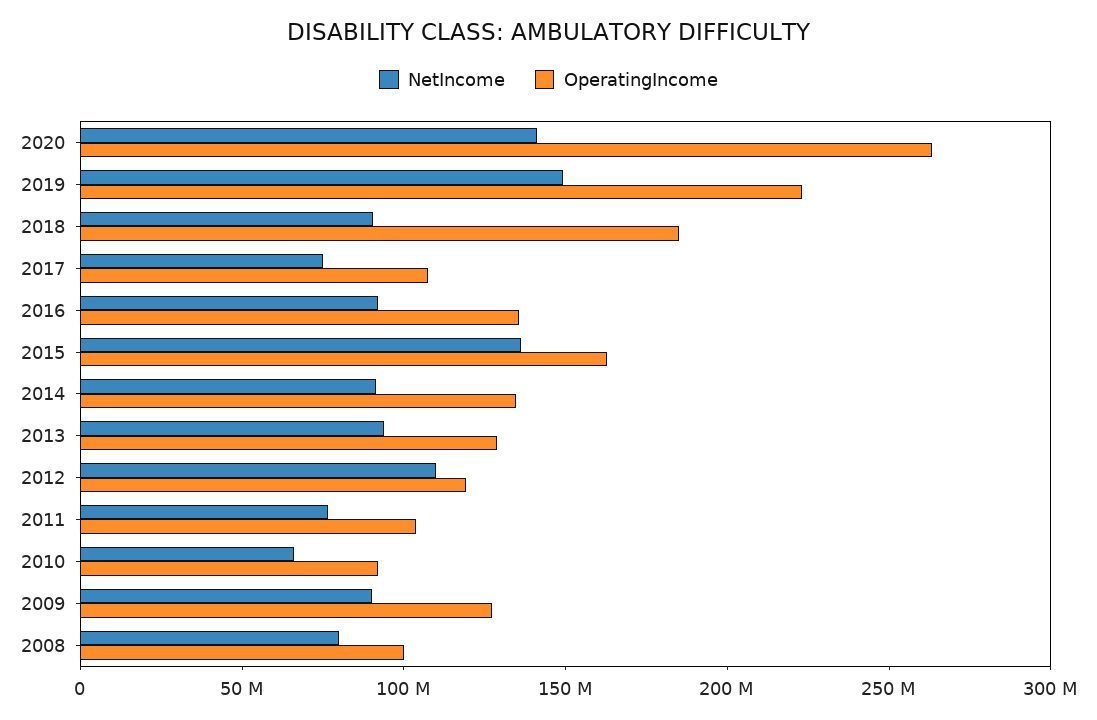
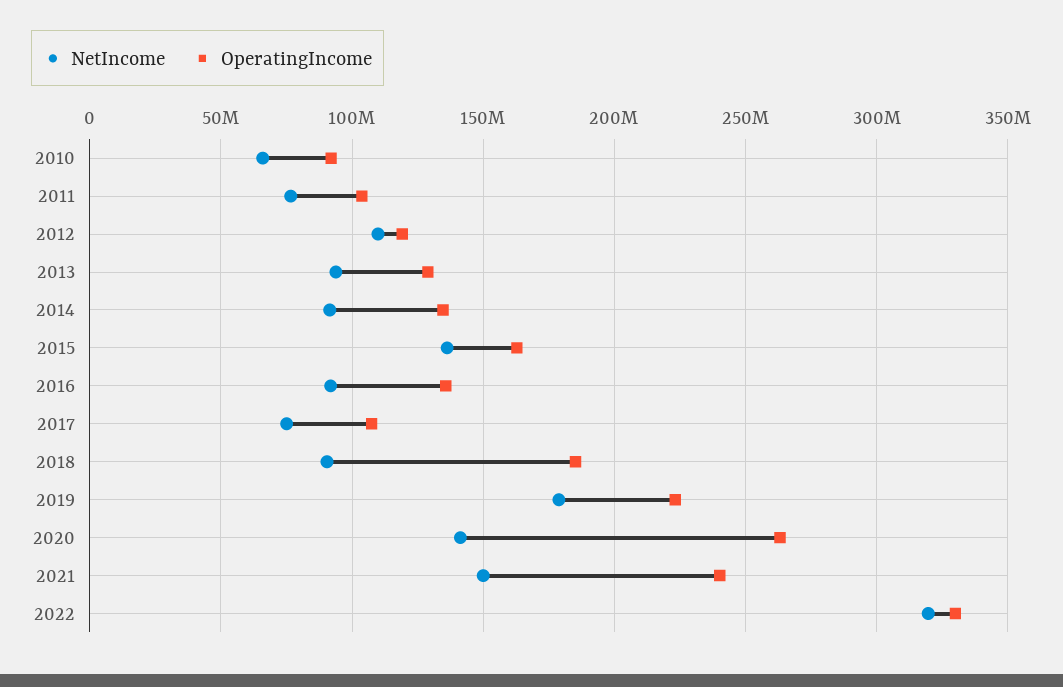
NetIncome, 2019: 150000000 -> 180000000
NetIncome, 2009: 90000000 -> none
OperatingIncome, 2009: 130000000 -> none
NetIncome, 2008: 80000000 -> none
OperatingIncome, 2008: 100000000 -> none
NetIncome, 2021: none -> 150000000
OperatingIncome, 2021: none -> 240000000
NetIncome, 2022: none -> 320000000
OperatingIncome, 2022: none -> 330000000

